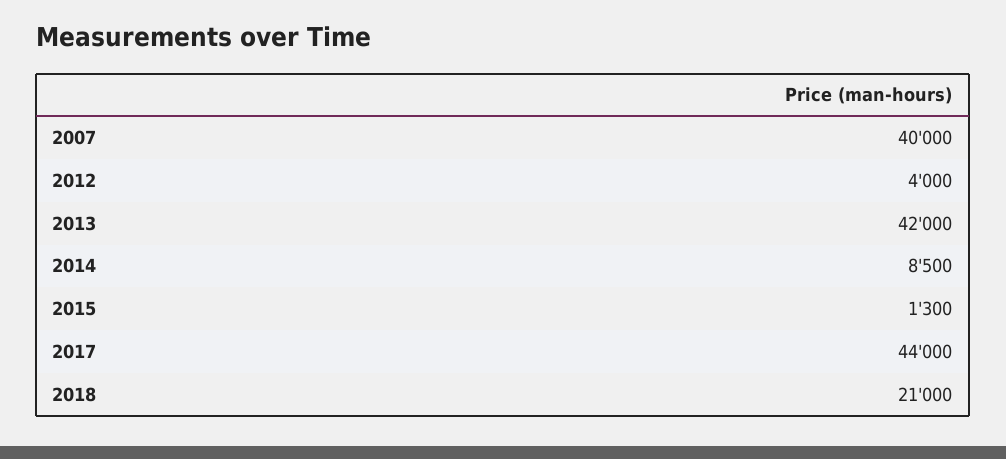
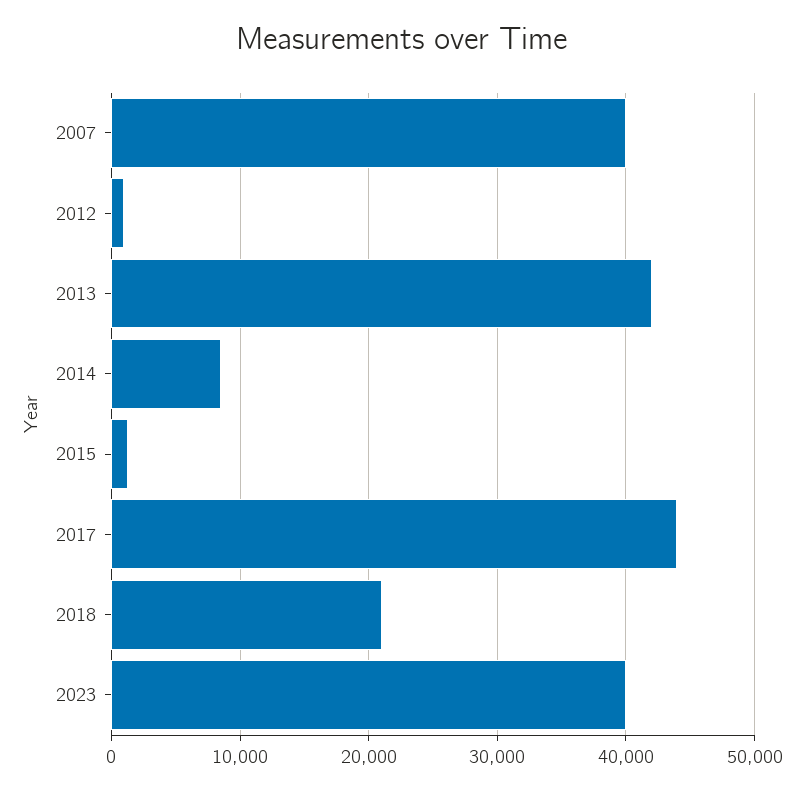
2012: 4000 -> 1000
2023: none -> 40000

